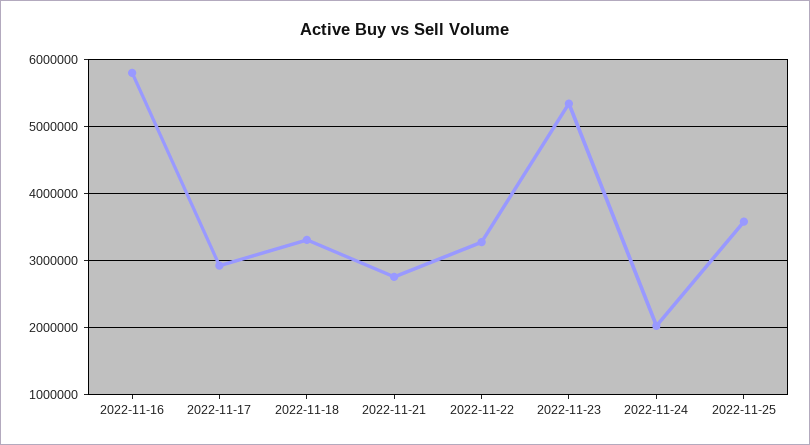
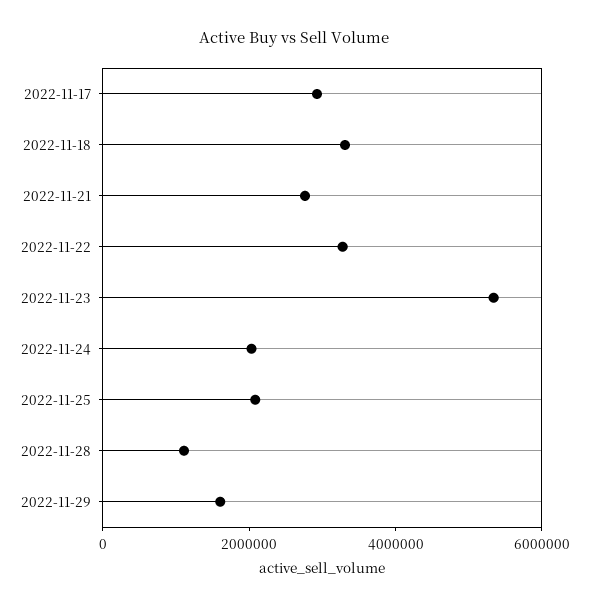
2022-11-16: 5800000 -> none
2022-11-25: 3600000 -> 2000000
2022-11-28: none -> 1000000
2022-11-29: none -> 1500000

